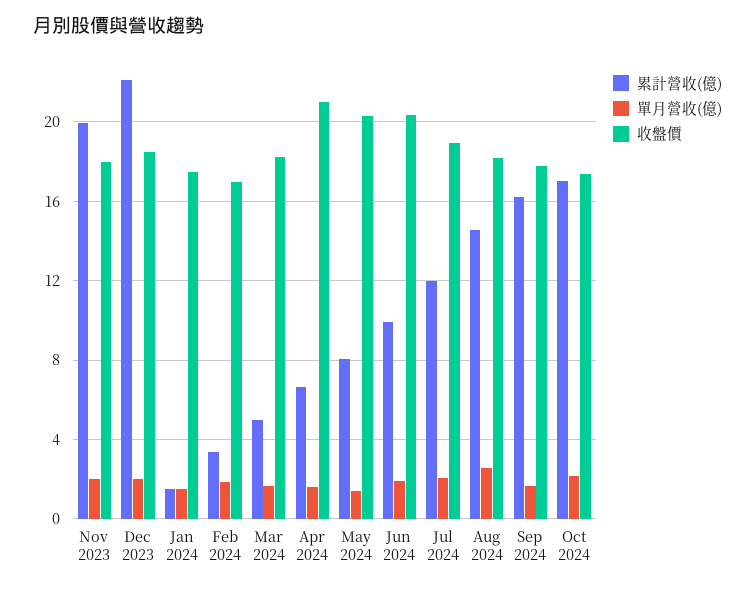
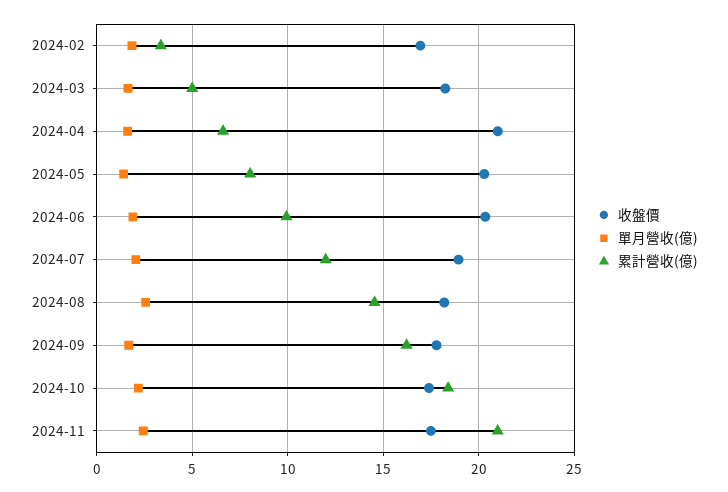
累計營收(億), Nov 2023: 20 -> none
單月營收(億), Nov 2023: 2 -> none
收盤價, Nov 2023: 18 -> none
累計營收(億), Dec 2023: 22 -> none
單月營收(億), Dec 2023: 2 -> none
收盤價, Dec 2023: 18.5 -> none
累計營收(億), Jan 2024: 1.5 -> none
單月營收(億), Jan 2024: 1.5 -> none
收盤價, Jan 2024: 17.5 -> none
累計營收(億), Oct 2024: 17 -> 18.5
收盤價, 2024-11: none -> 17.5
單月營收(億), 2024-11: none -> 2.5
累計營收(億), 2024-11: none -> 21

